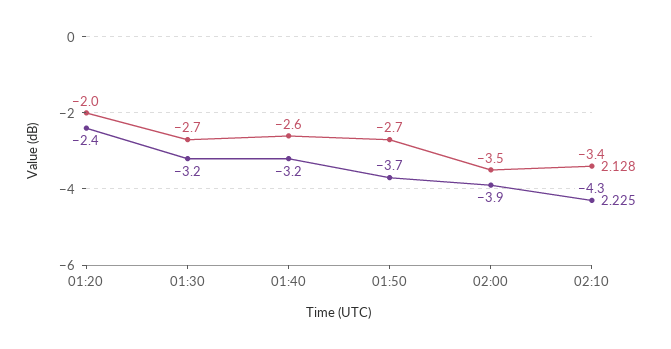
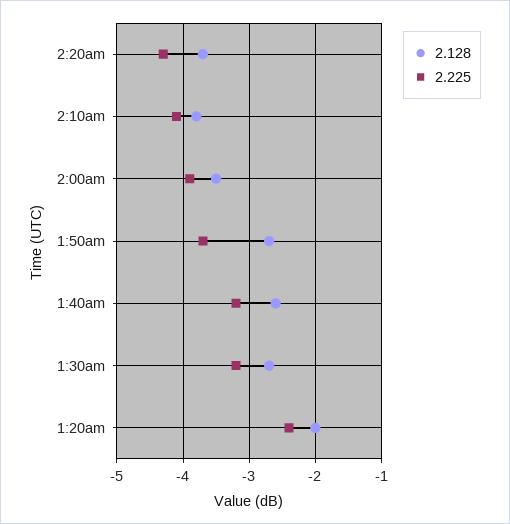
2.128, 02:10: -3.4 -> -3.8
2.225, 02:10: -4.3 -> -4.1
2.128, 2:20am: none -> -3.7
2.225, 2:20am: none -> -4.3

